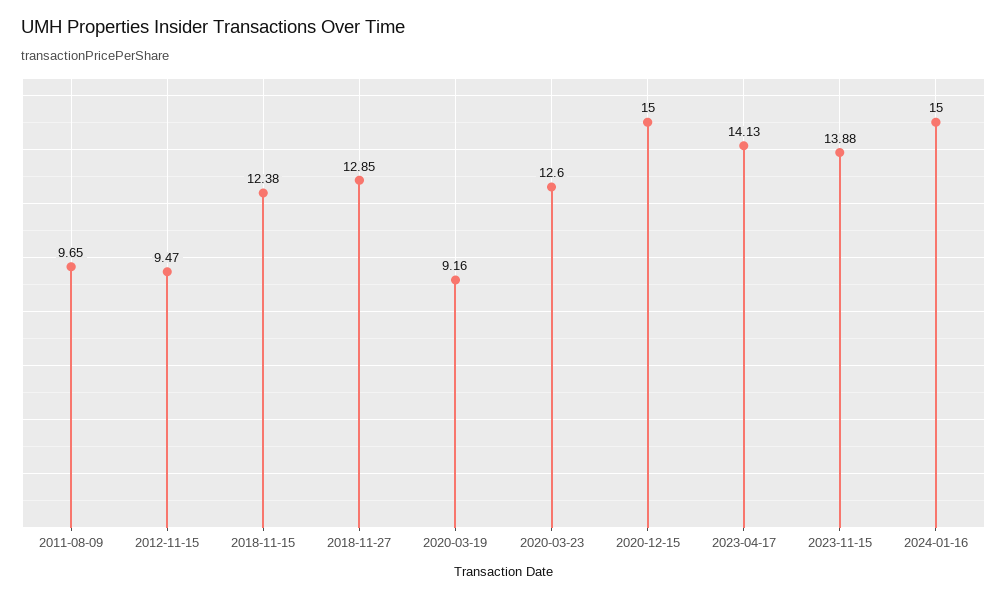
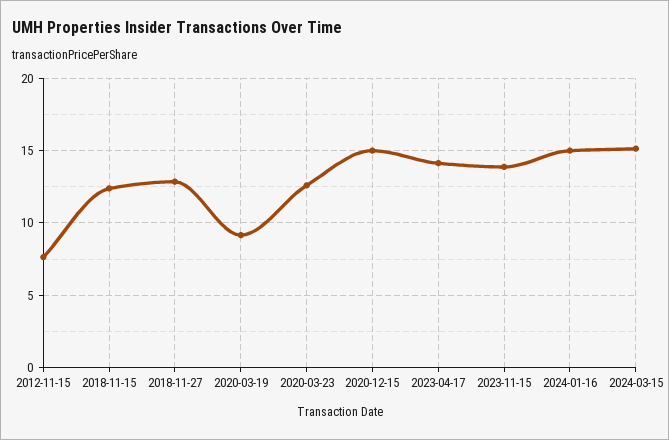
2011-08-09: 9.65 -> none
2012-11-15: 9.47 -> 7.5
2024-03-15: none -> 15

